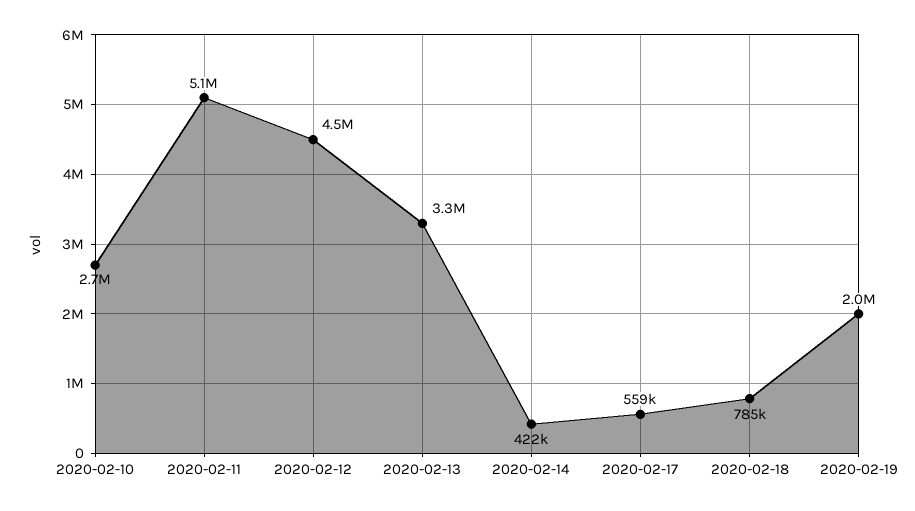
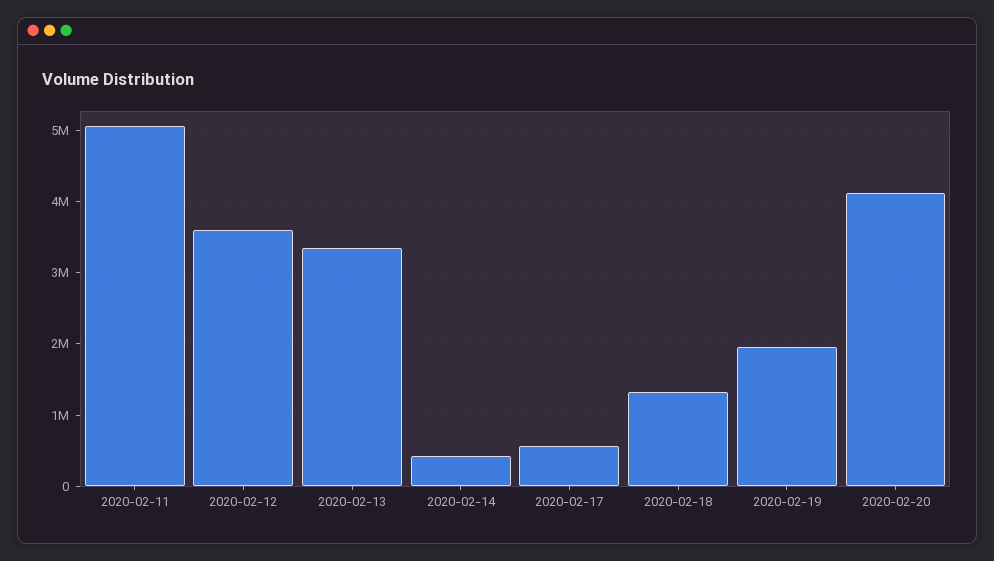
2020-02-10: 2700000 -> none
2020-02-12: 4500000 -> 3600000
2020-02-18: 785000 -> 1300000
2020-02-20: none -> 4100000

